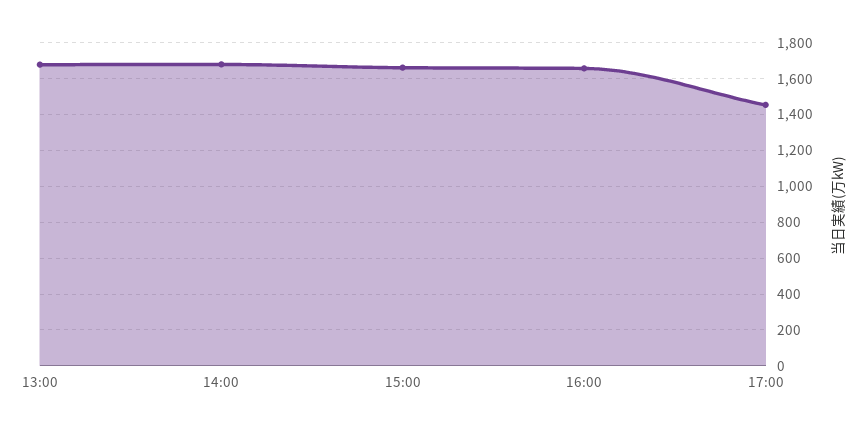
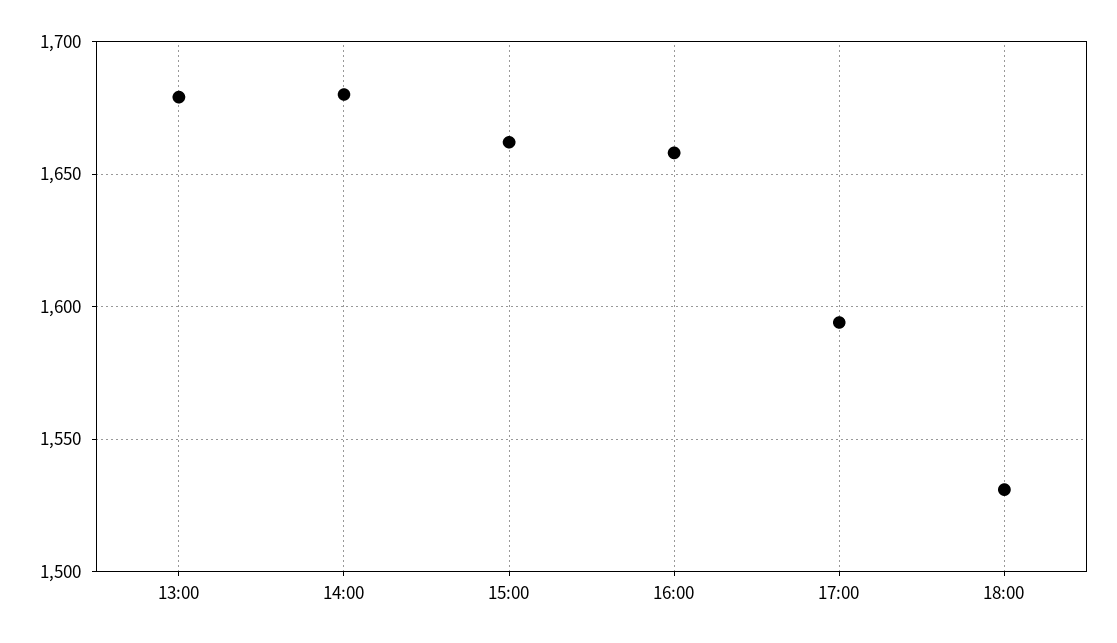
17:00: 1450 -> 1595
18:00: none -> 1530

